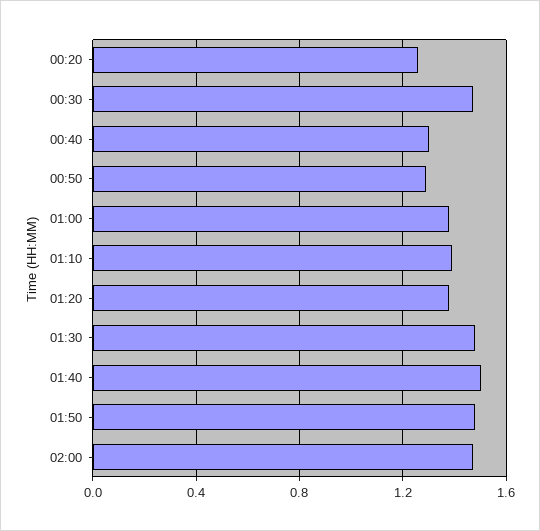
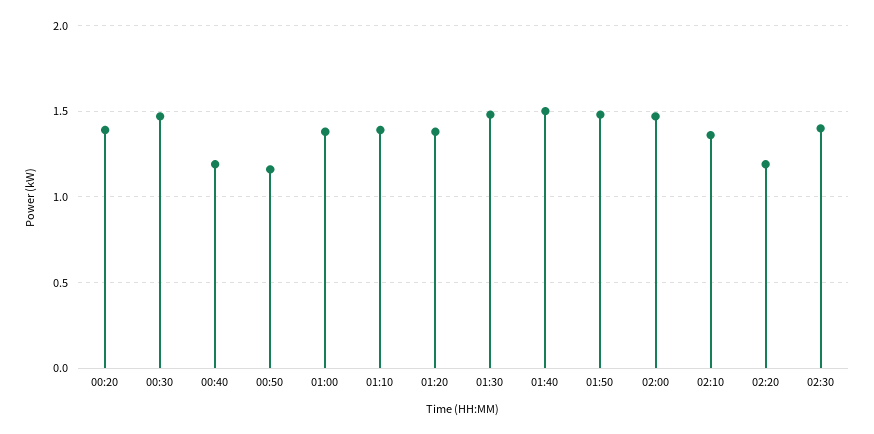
00:20: 1.25 -> 1.4
00:40: 1.3 -> 1.2
00:50: 1.3 -> 1.15
02:10: none -> 1.35
02:20: none -> 1.2
02:30: none -> 1.4

